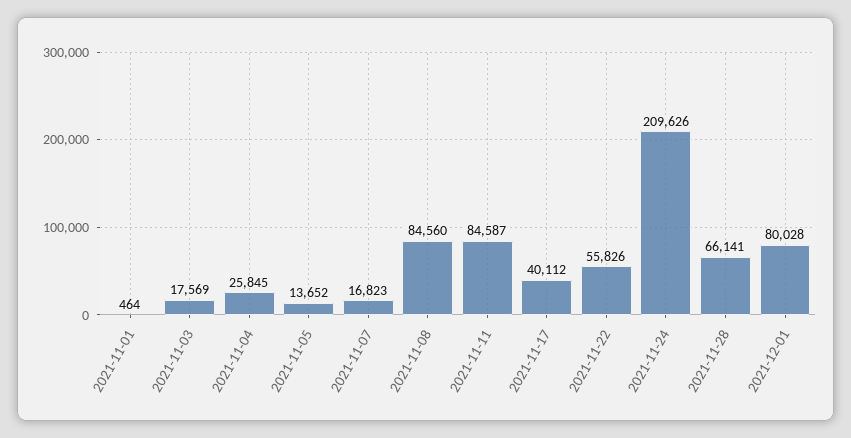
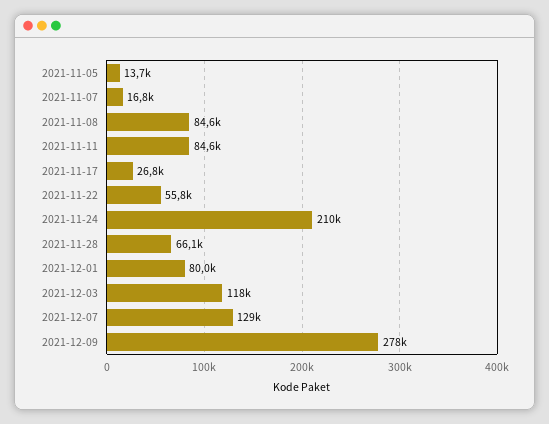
2021-11-01: 464 -> none
2021-11-03: 17569 -> none
2021-11-04: 25845 -> none
2021-11-17: 40112 -> 26800
2021-12-03: none -> 118000
2021-12-07: none -> 129000
2021-12-09: none -> 278000

